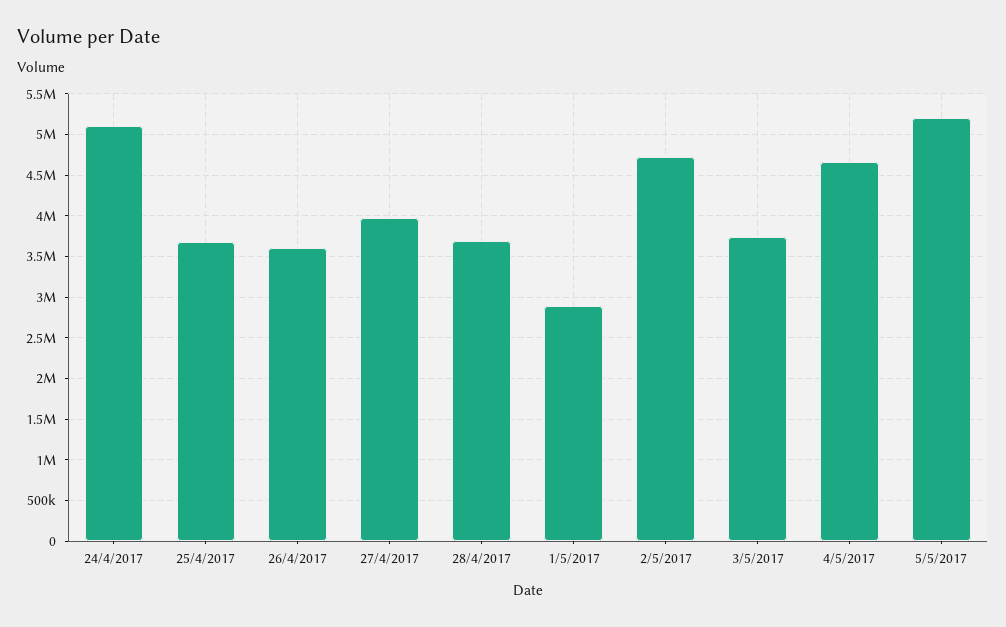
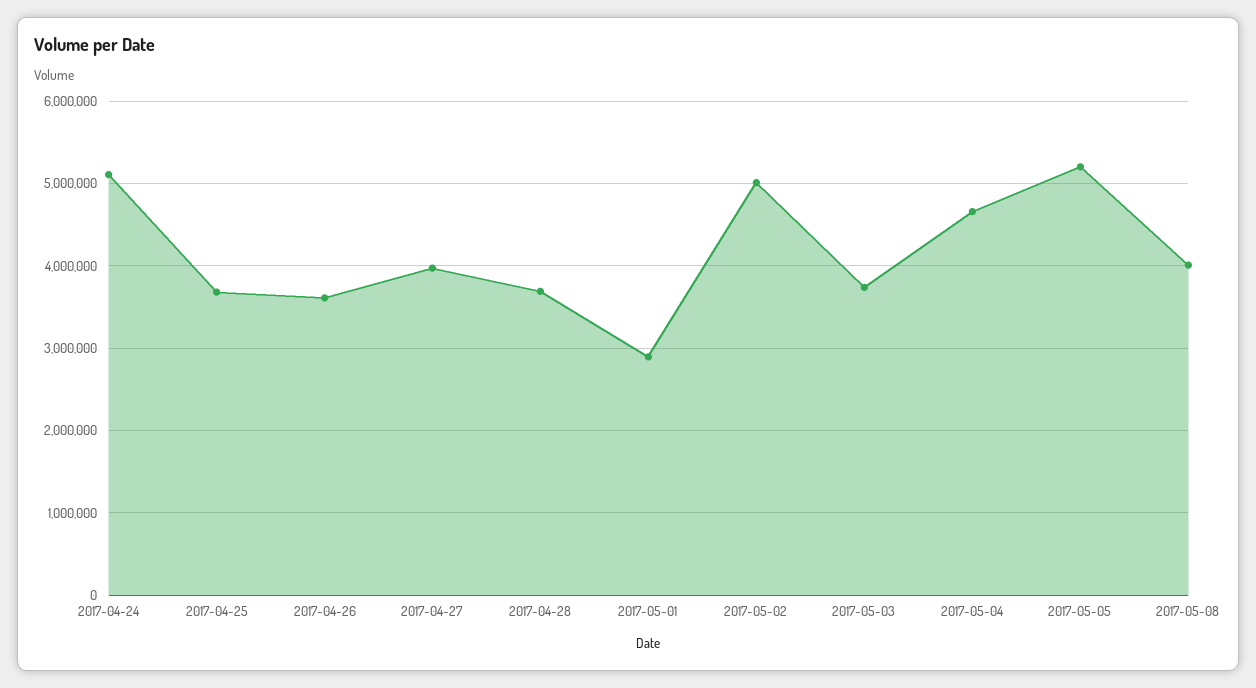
2/5/2017: 4700000 -> 5000000
2017-05-08: none -> 4000000

